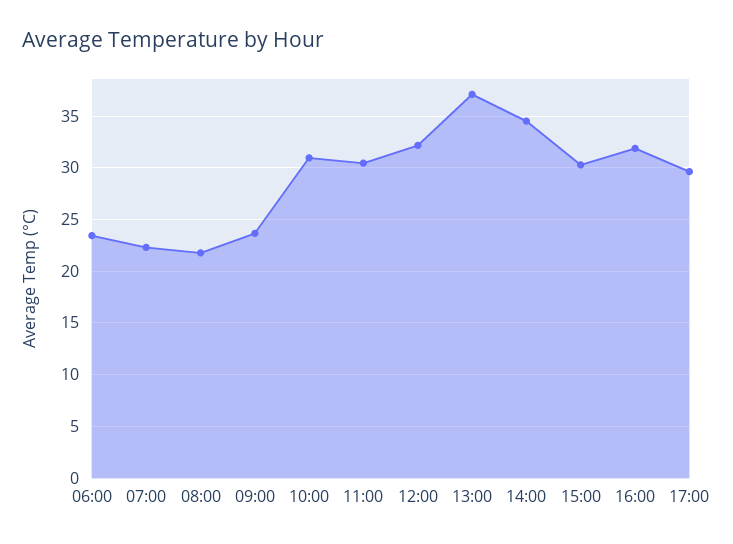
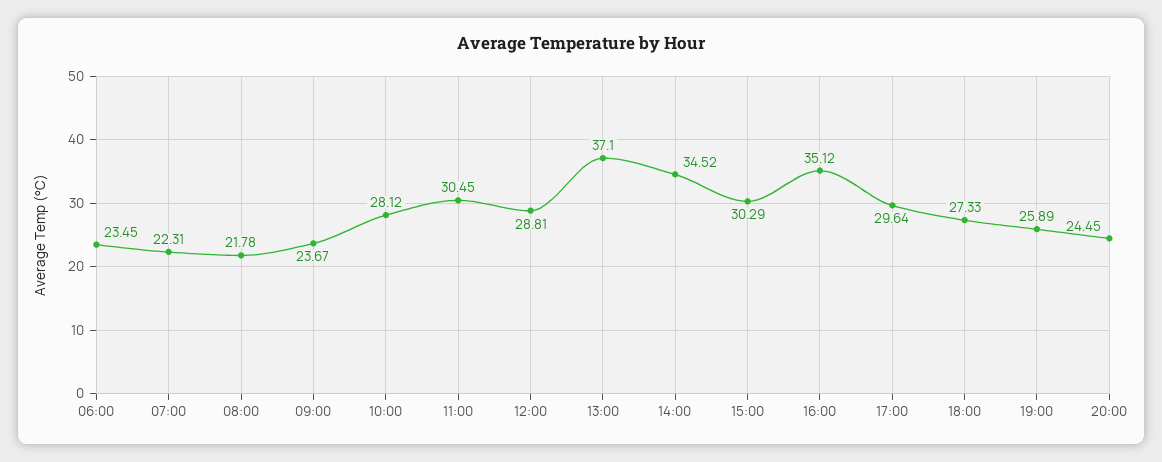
10:00: 31 -> 28.12
12:00: 32 -> 28.81
16:00: 32 -> 35.12
18:00: none -> 27.33
19:00: none -> 25.89
20:00: none -> 24.45

